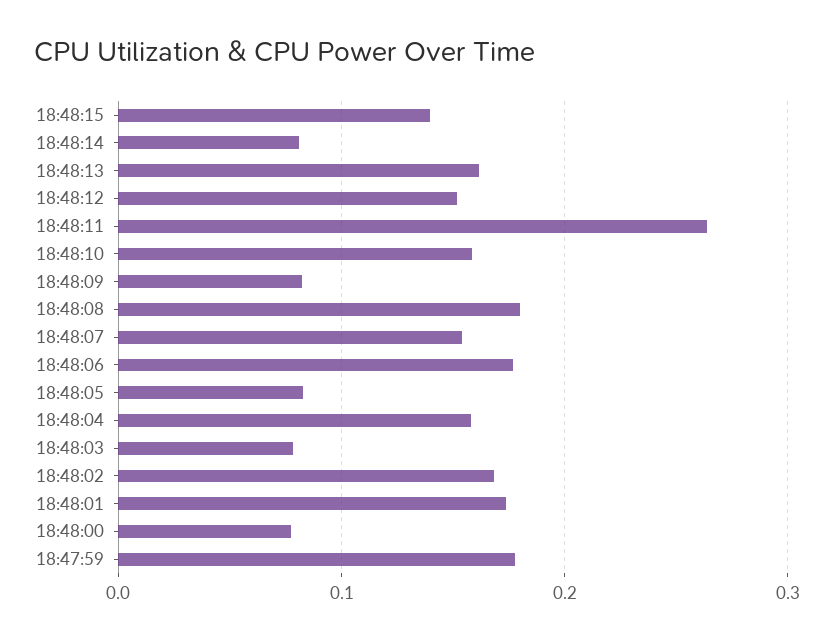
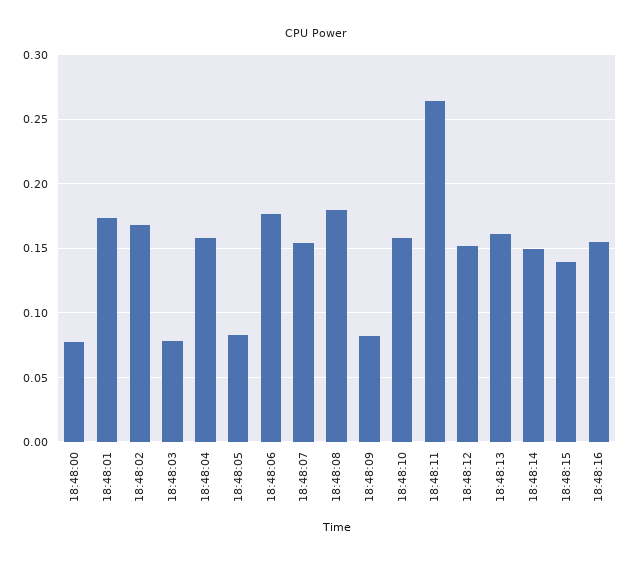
18:48:14: 0.08 -> 0.15
18:47:59: 0.18 -> none
18:48:16: none -> 0.155

